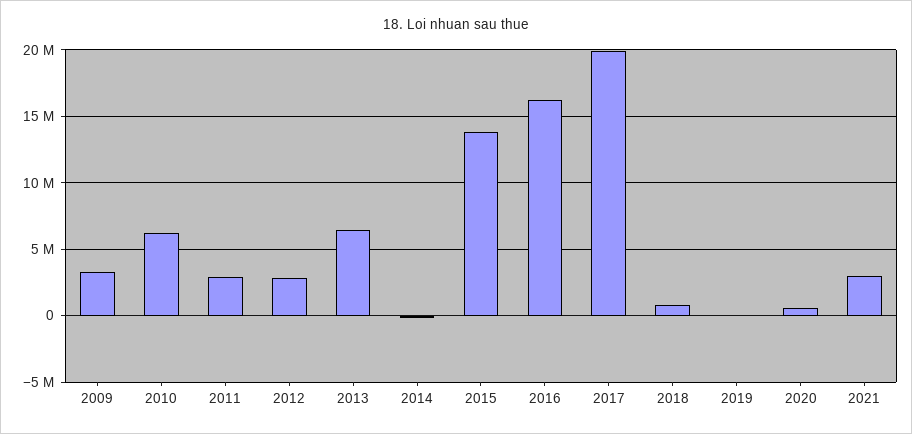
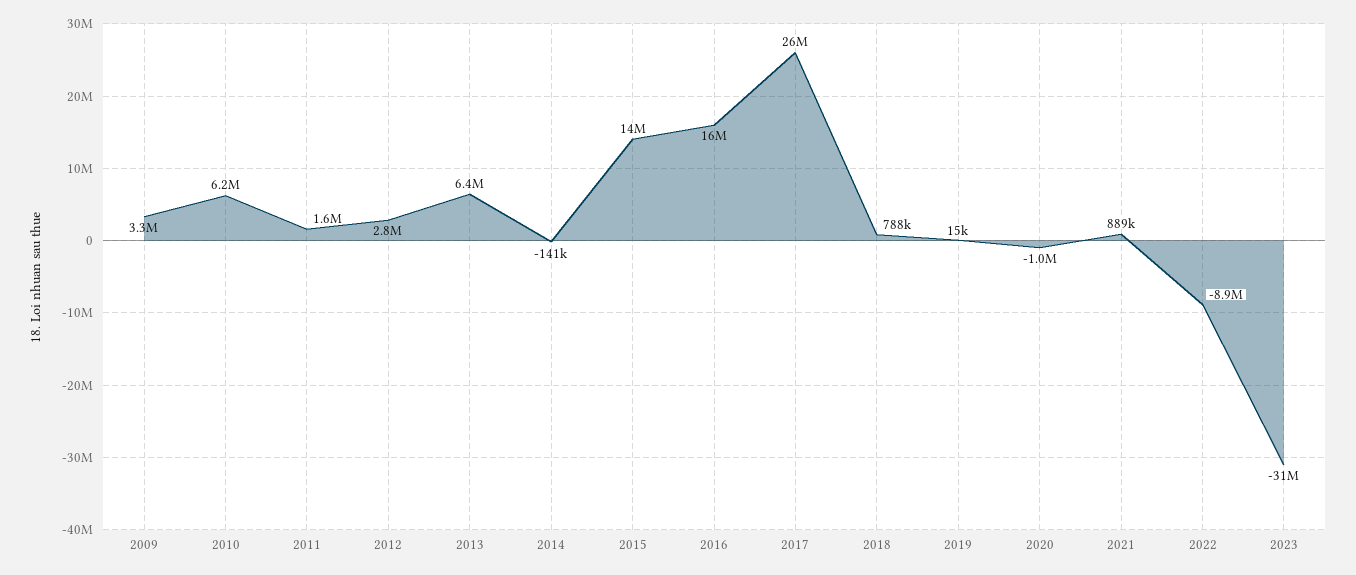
2011: 3000000 -> 1600000
2017: 20000000 -> 26000000
2020: 500000 -> -1000000
2021: 3000000 -> 889000
2022: none -> -8900000
2023: none -> -31000000

